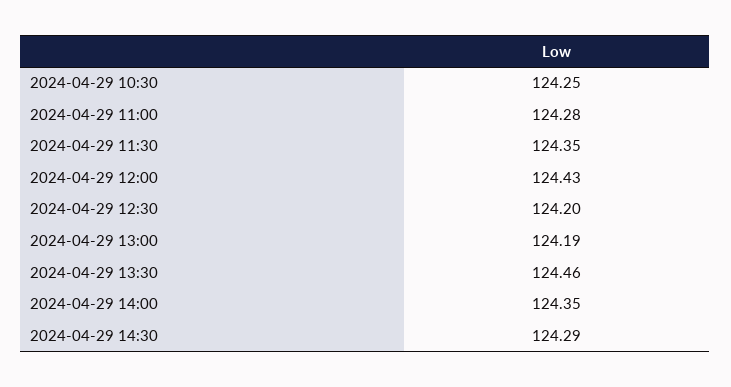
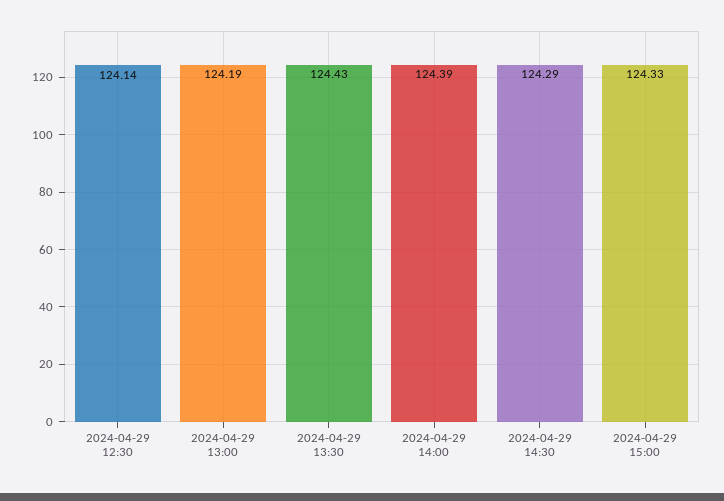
2024-04-29 10:30: 124.25 -> none
2024-04-29 11:00: 124.28 -> none
2024-04-29 11:30: 124.35 -> none
2024-04-29 12:00: 124.43 -> none
2024-04-29 12:30: 124.2 -> 124.14
2024-04-29 13:30: 124.46 -> 124.43
2024-04-29 14:00: 124.35 -> 124.39
2024-04-29 15:00: none -> 124.33

